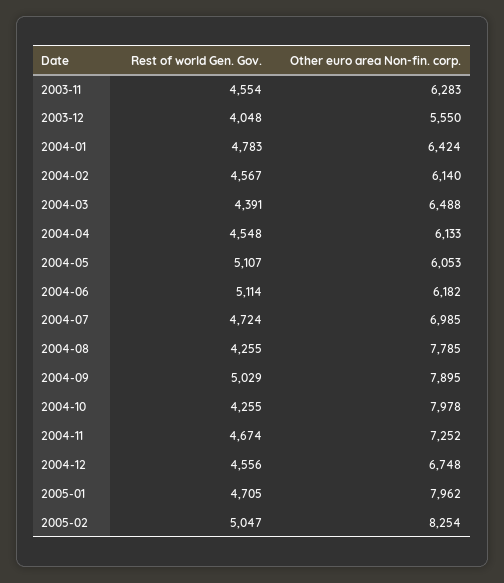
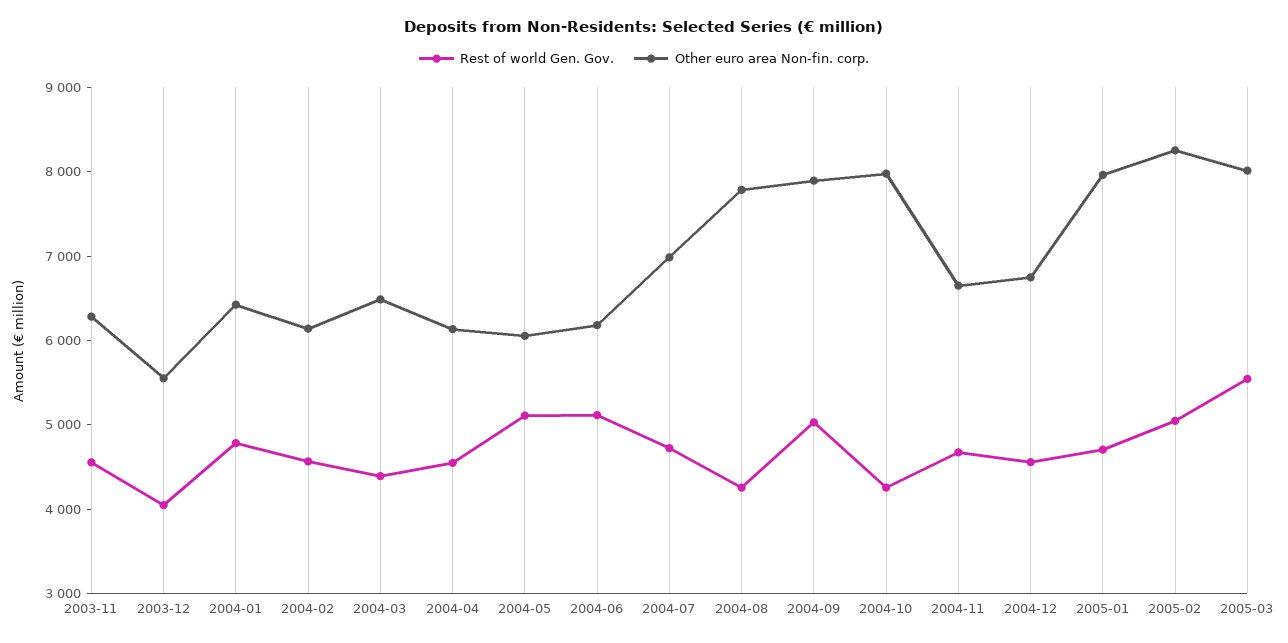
Other euro area Non-fin. corp., 2004-11: 7252 -> 6600
Rest of world Gen. Gov., 2005-03: none -> 5600
Other euro area Non-fin. corp., 2005-03: none -> 8000

